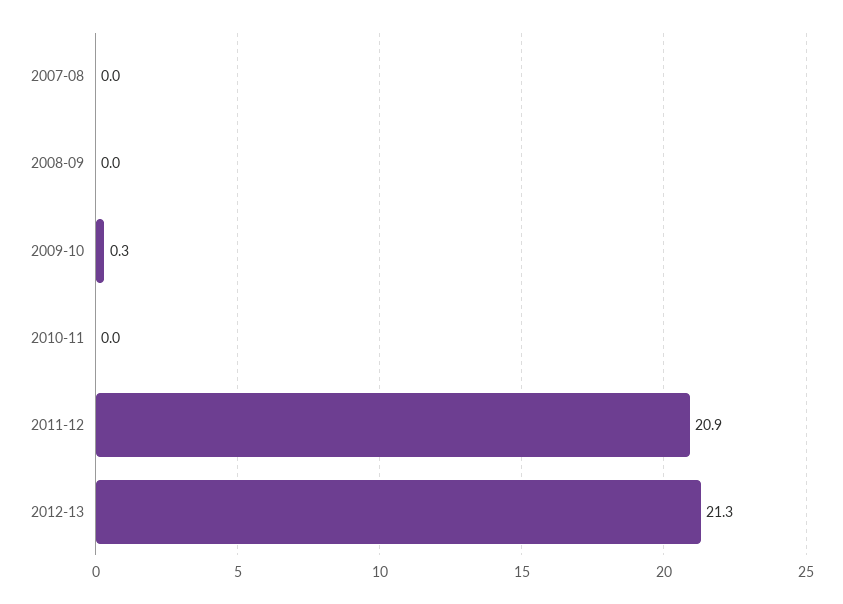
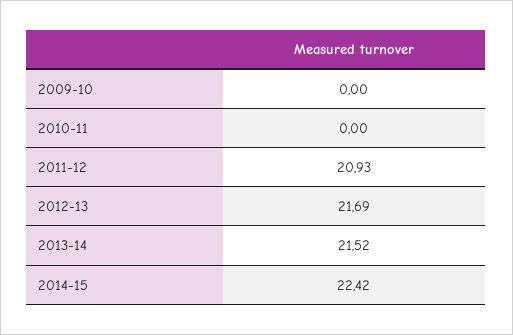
2007-08: 0 -> none
2008-09: 0 -> none
2009-10: 0.3 -> 0
2012-13: 21.3 -> 21.69
2013-14: none -> 21.52
2014-15: none -> 22.42

